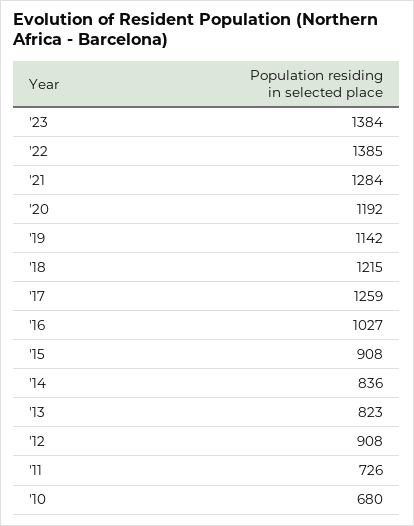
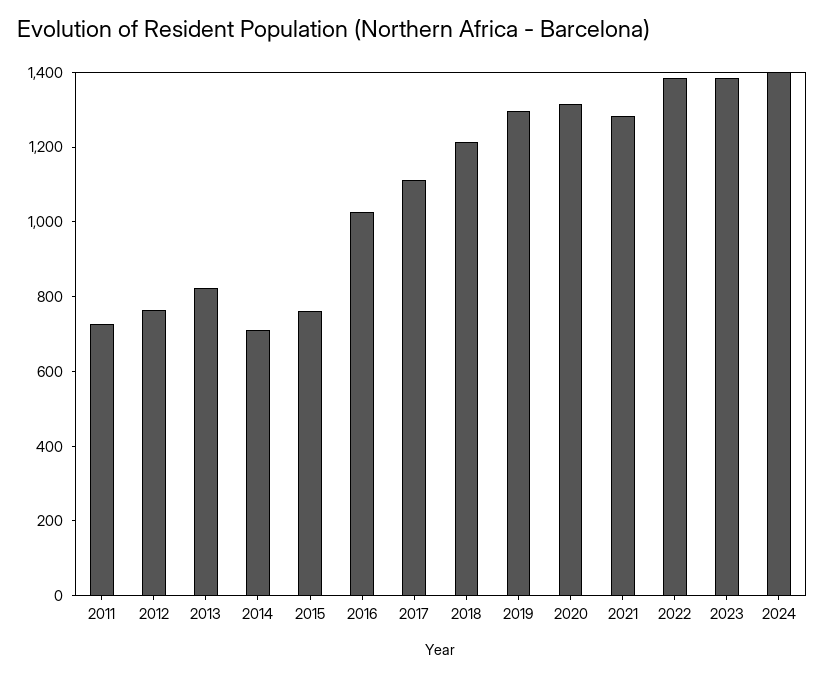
'20: 1192 -> 1300
'19: 1142 -> 1300
'17: 1259 -> 1100
'15: 908 -> 750
'14: 836 -> 700
'12: 908 -> 750
'10: 680 -> none
2024: none -> 1400

